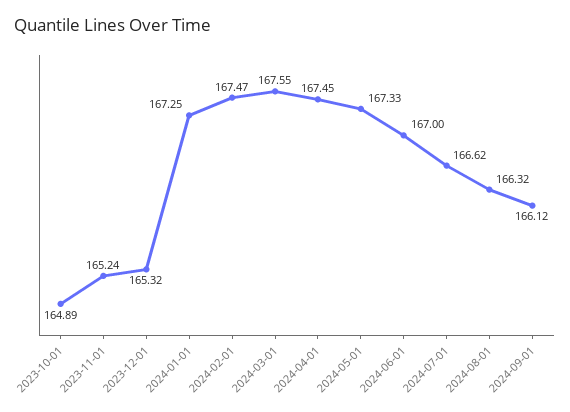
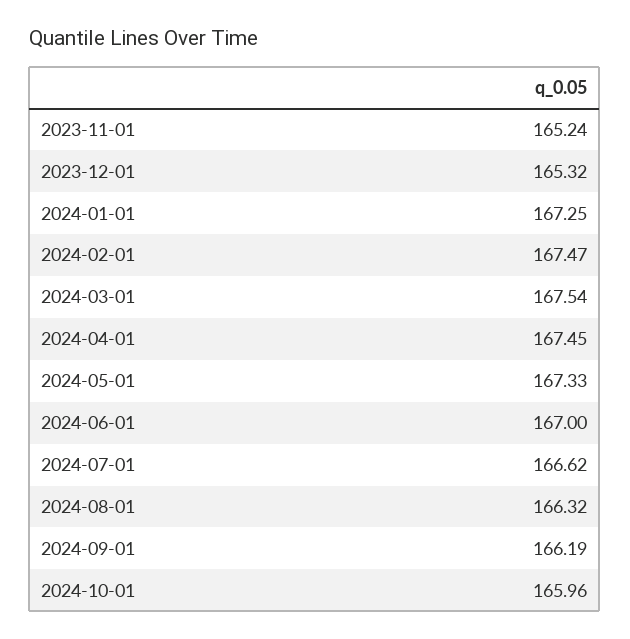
2023-10-01: 164.89 -> none
2024-03-01: 167.55 -> 167.54
2024-09-01: 166.12 -> 166.19
2024-10-01: none -> 165.96

